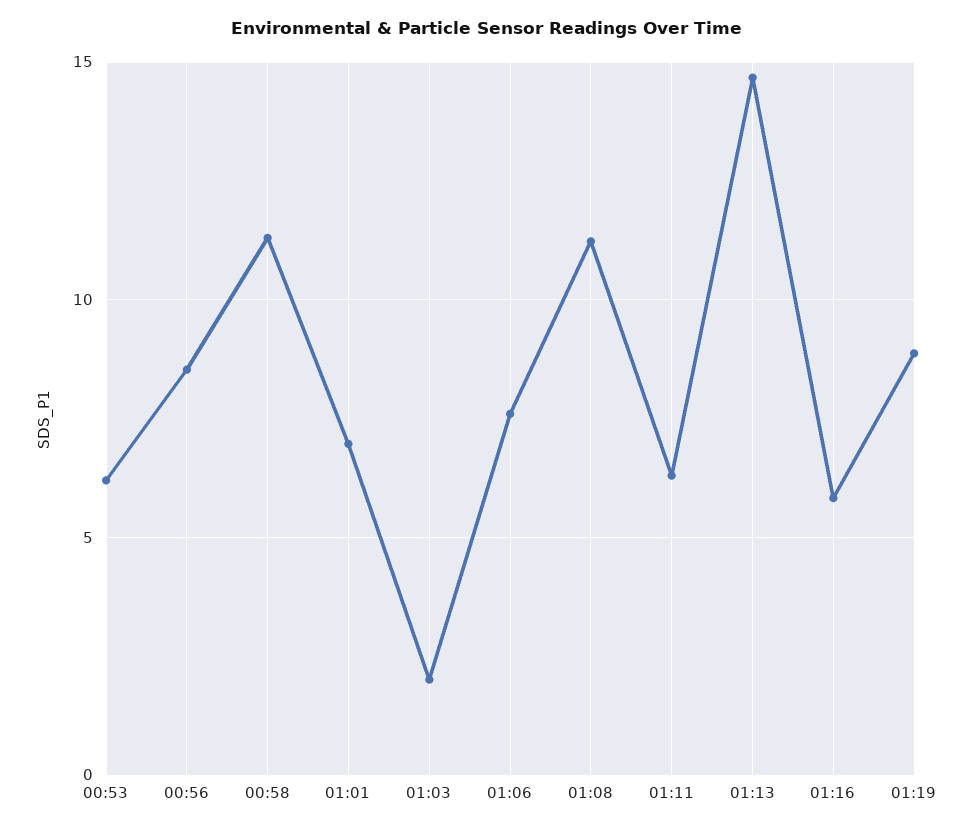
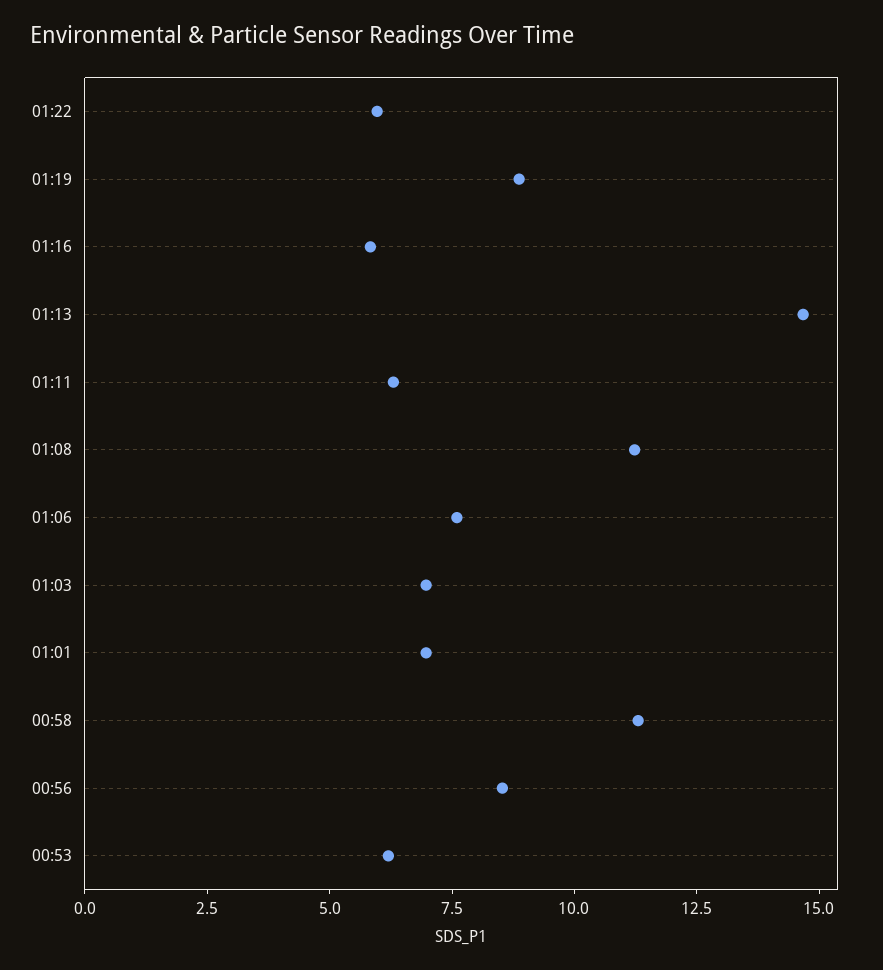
01:03: 2 -> 7
01:22: none -> 6

